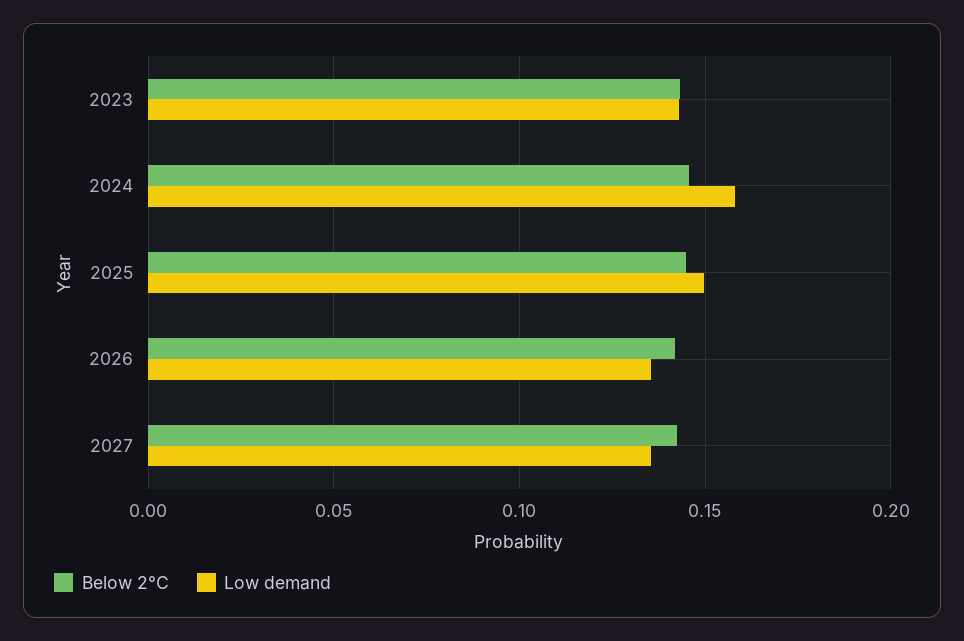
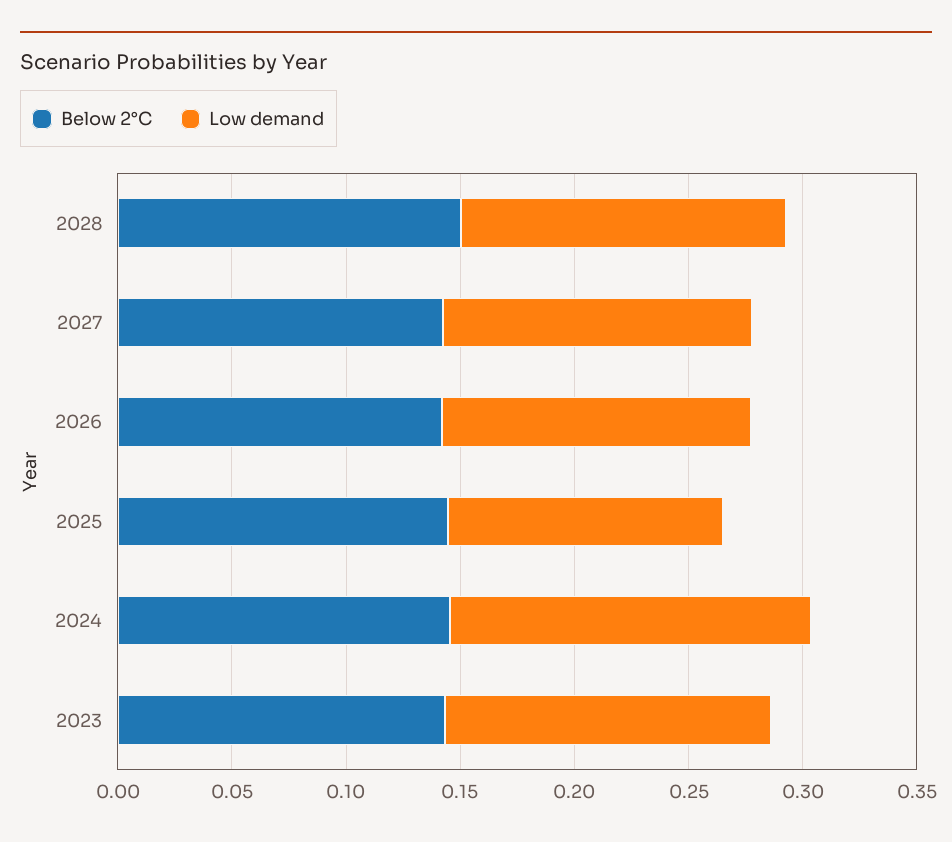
Low demand, 2025: 0.15 -> 0.12
Below 2°C, 2028: none -> 0.15
Low demand, 2028: none -> 0.14

